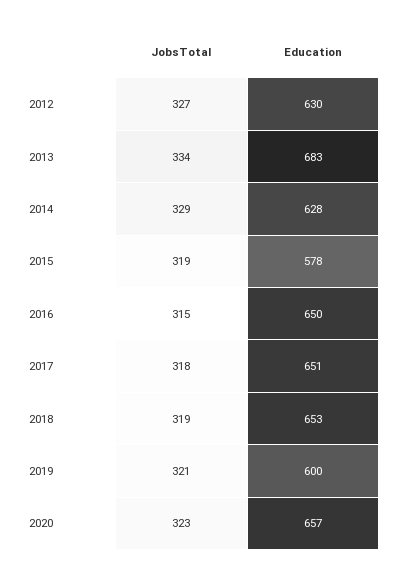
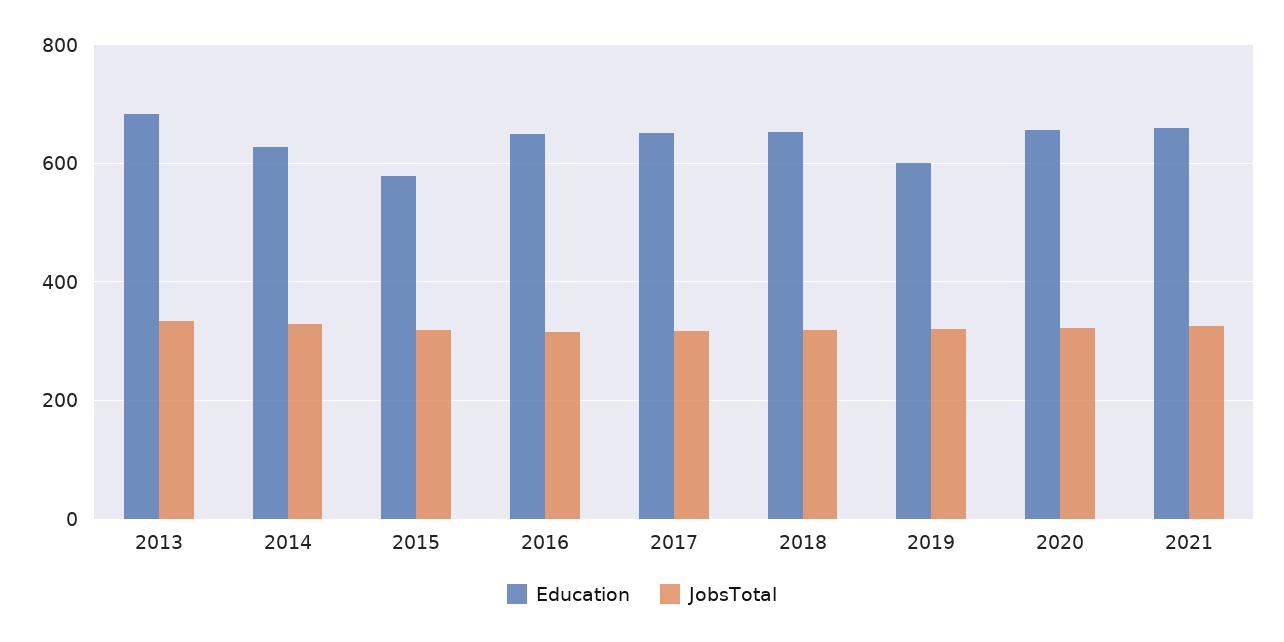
JobsTotal, 2012: 327 -> none
Education, 2012: 630 -> none
Education, 2021: none -> 660
JobsTotal, 2021: none -> 320

